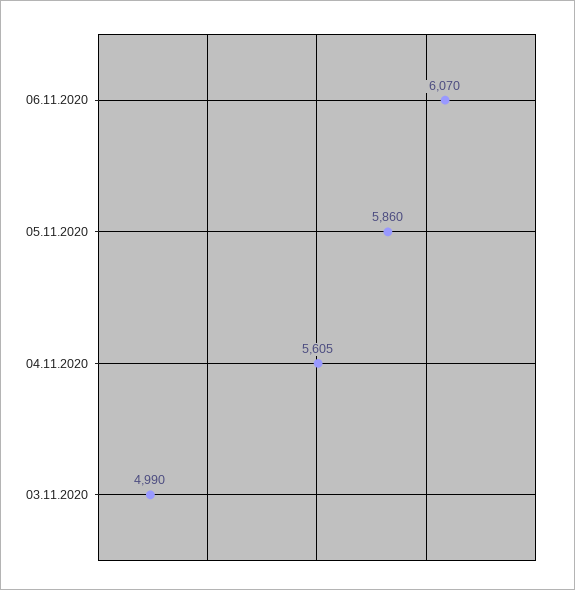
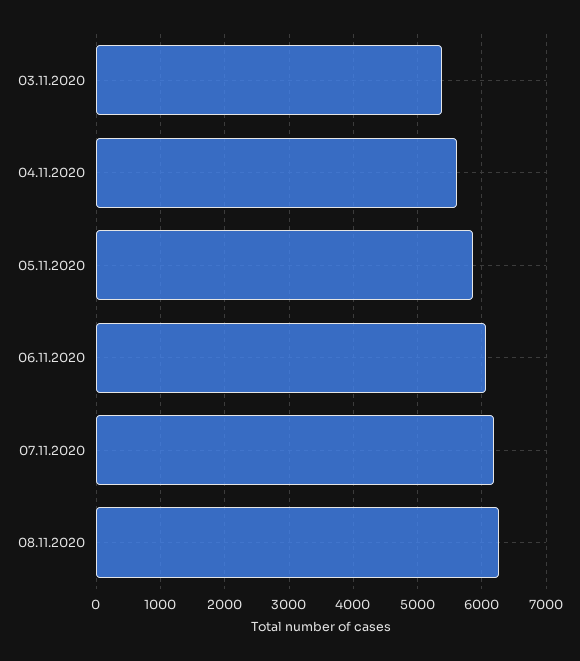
03.11.2020: 4990 -> 5400
07.11.2020: none -> 6200
08.11.2020: none -> 6300

